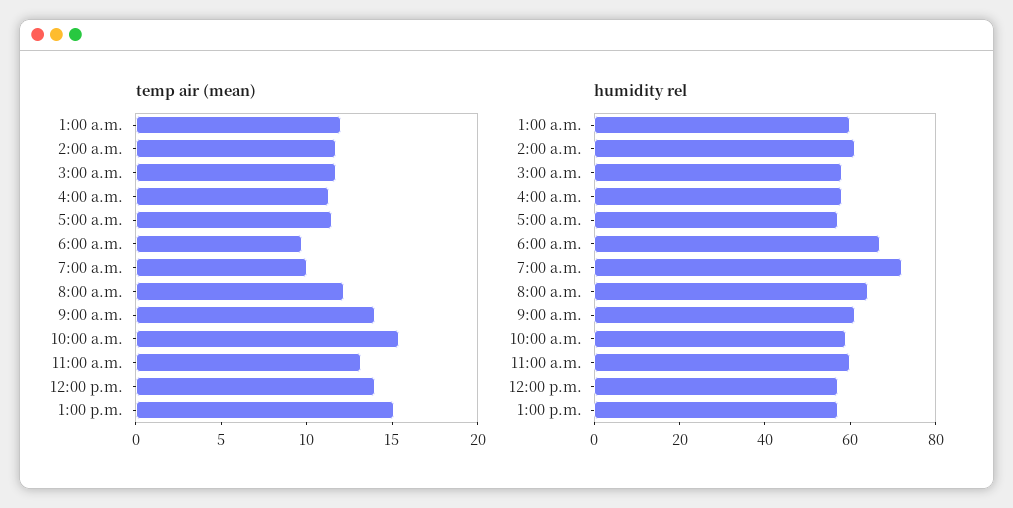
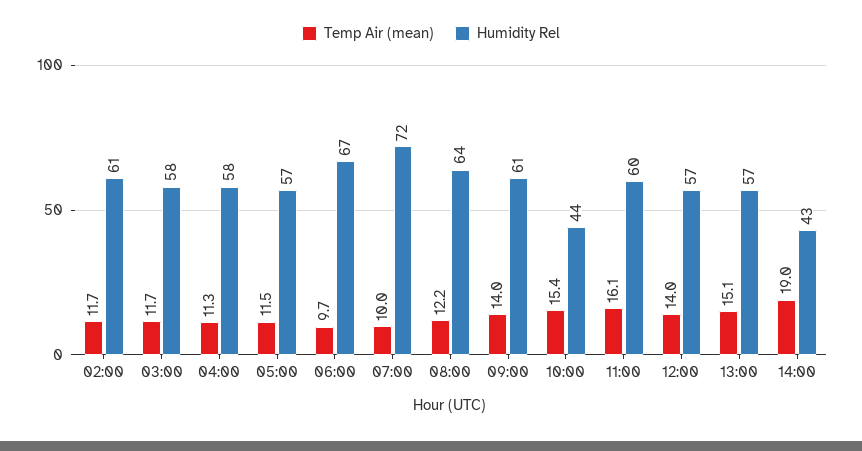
temp air (mean), 1:00 a.m.: 12 -> none
temp air (mean), 11:00 a.m.: 13 -> 16.1
humidity rel, 1:00 a.m.: 60 -> none
humidity rel, 10:00 a.m.: 60 -> 44
temp air (mean), 14:00: none -> 19
humidity rel, 14:00: none -> 43

